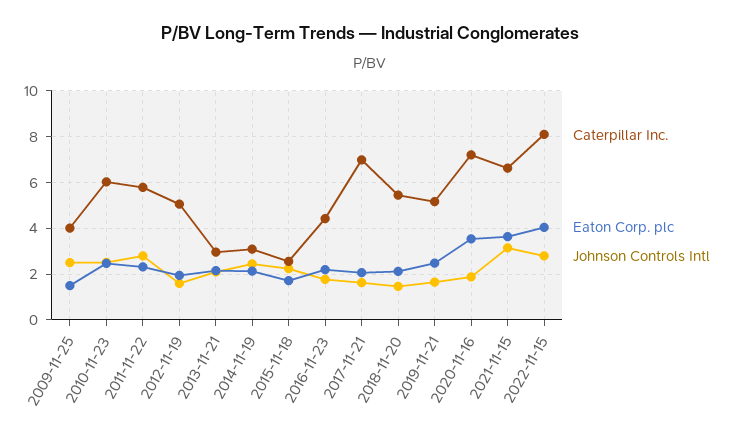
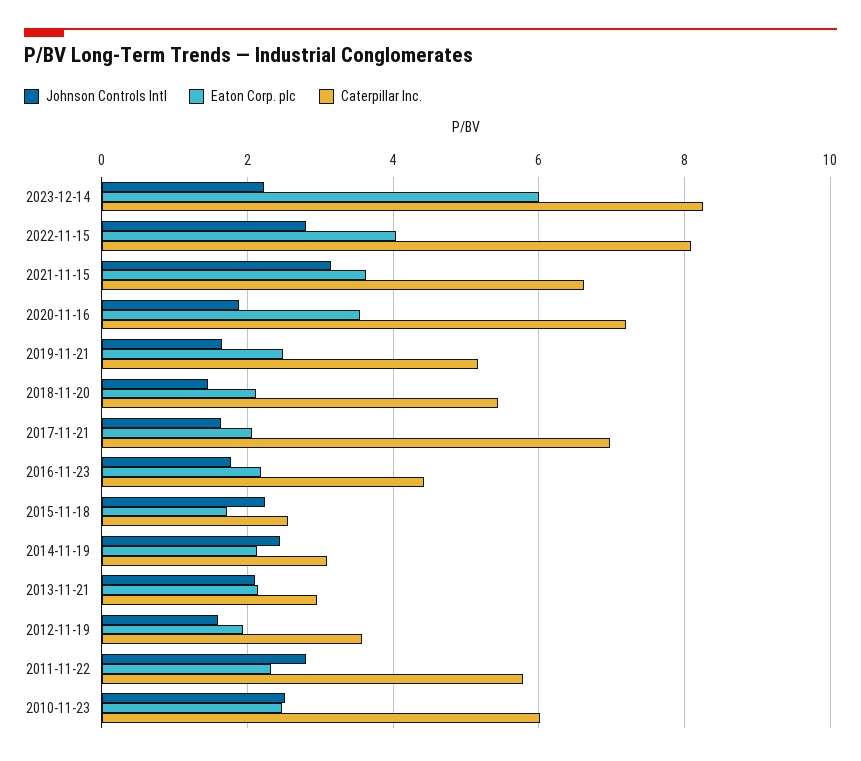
Caterpillar Inc., 2009-11-25: 4 -> none
Eaton Corp. plc, 2009-11-25: 1.5 -> none
Johnson Controls Intl, 2009-11-25: 2.5 -> none
Caterpillar Inc., 2012-11-19: 5 -> 3.6
Johnson Controls Intl, 2023-12-14: none -> 2.2
Eaton Corp. plc, 2023-12-14: none -> 6
Caterpillar Inc., 2023-12-14: none -> 8.2

